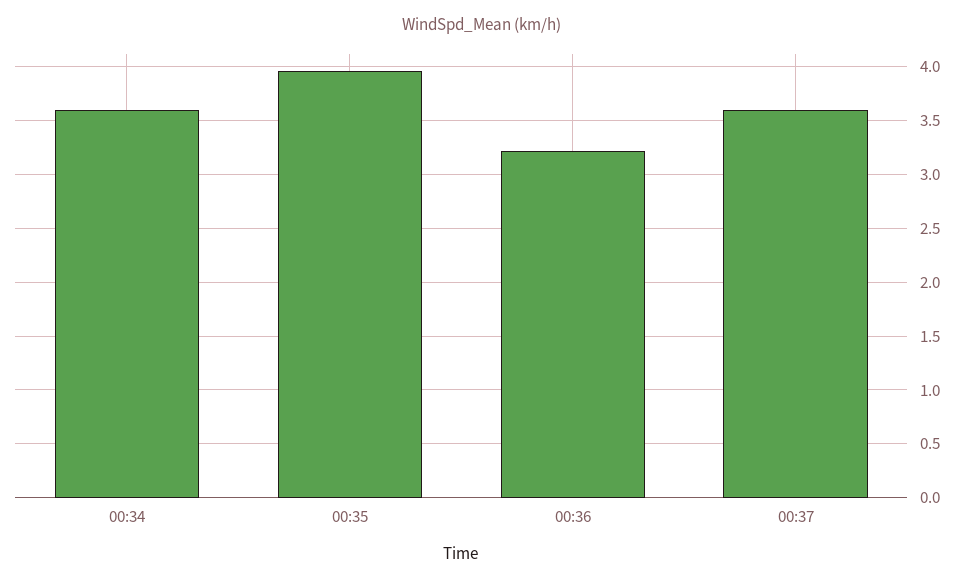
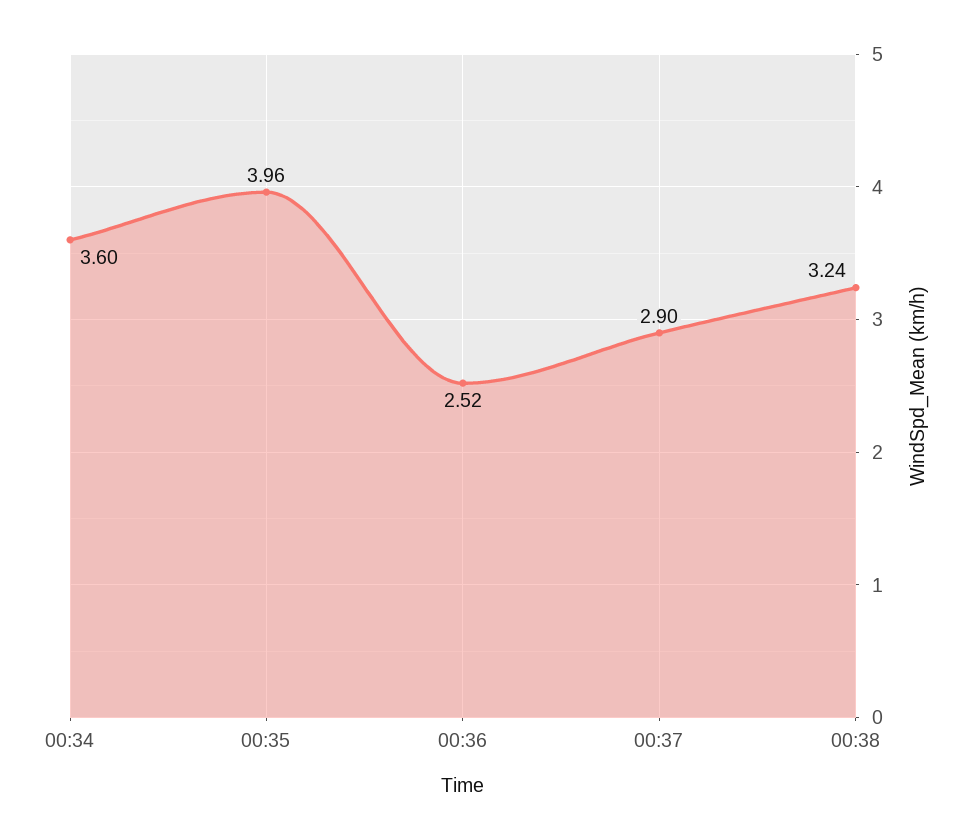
00:36: 3.2 -> 2.52
00:37: 3.6 -> 2.9
00:38: none -> 3.24

